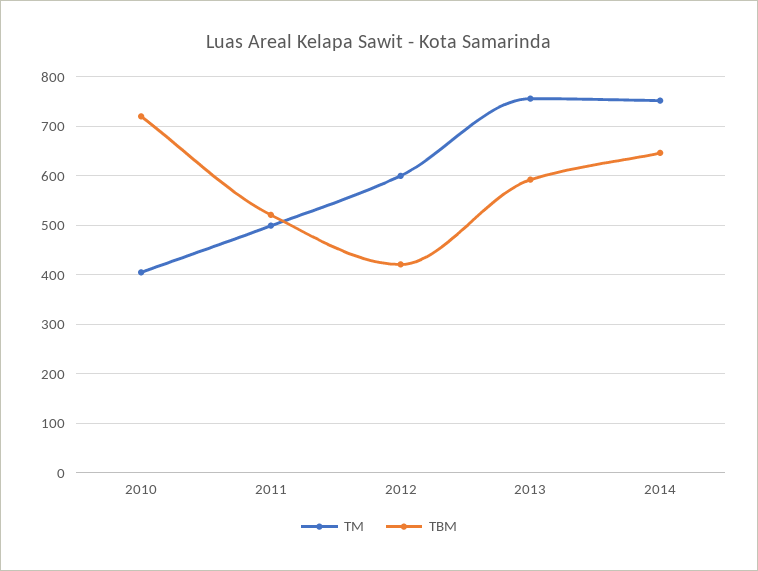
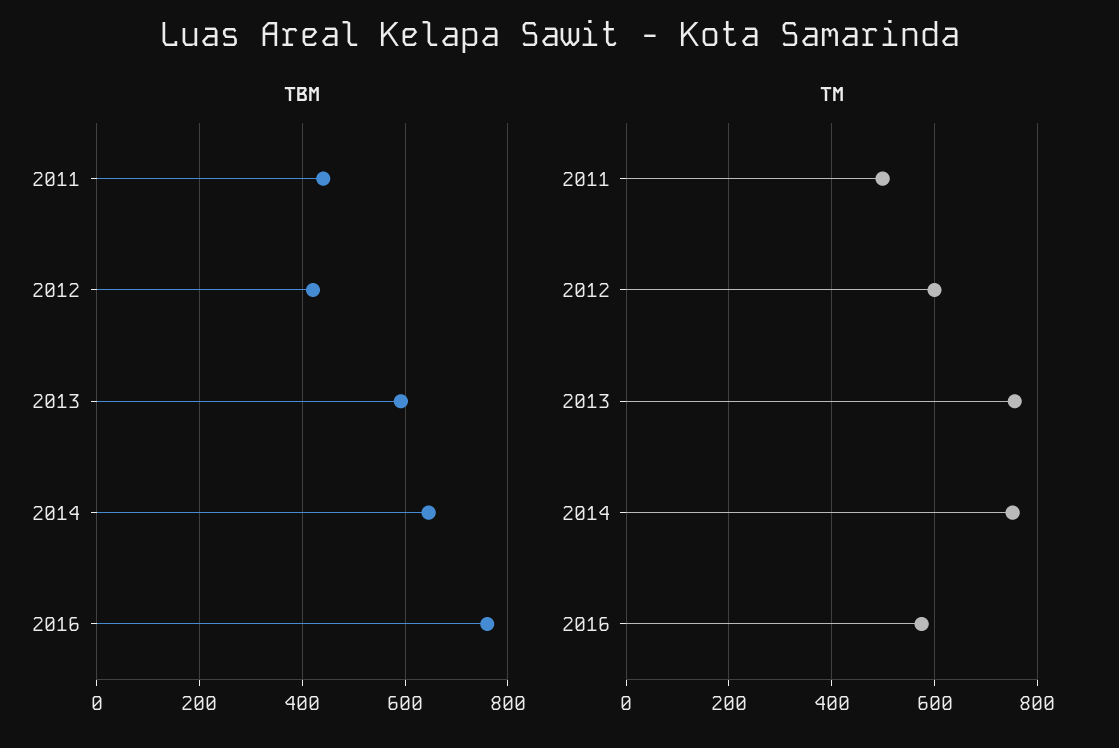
TM, 2010: 400 -> none
TBM, 2010: 720 -> none
TBM, 2011: 520 -> 440
TBM, 2016: none -> 760
TM, 2016: none -> 580

